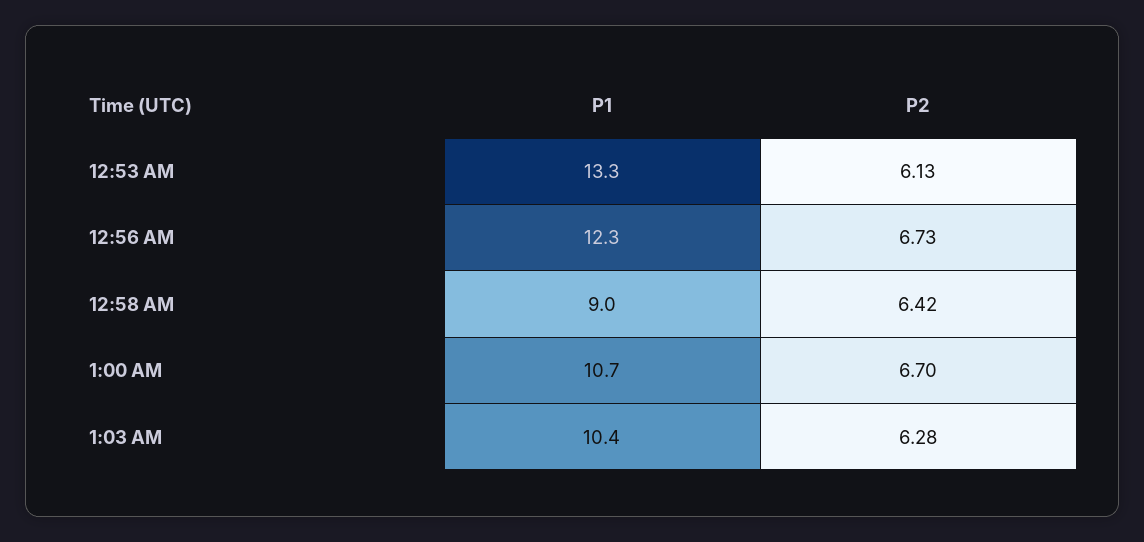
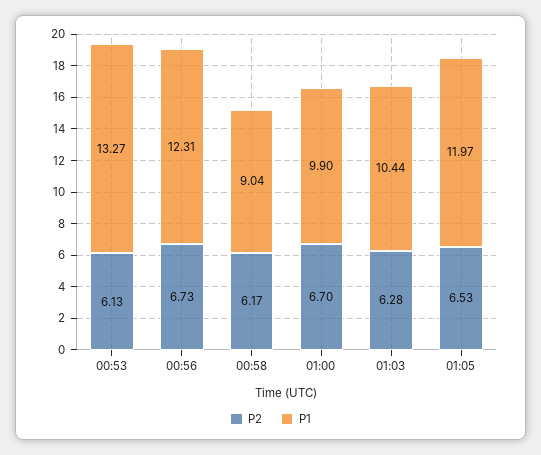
P2, 12:58 AM: 6.42 -> 6.17
P1, 1:00 AM: 10.7 -> 9.9
P2, 01:05: none -> 6.53
P1, 01:05: none -> 11.97

